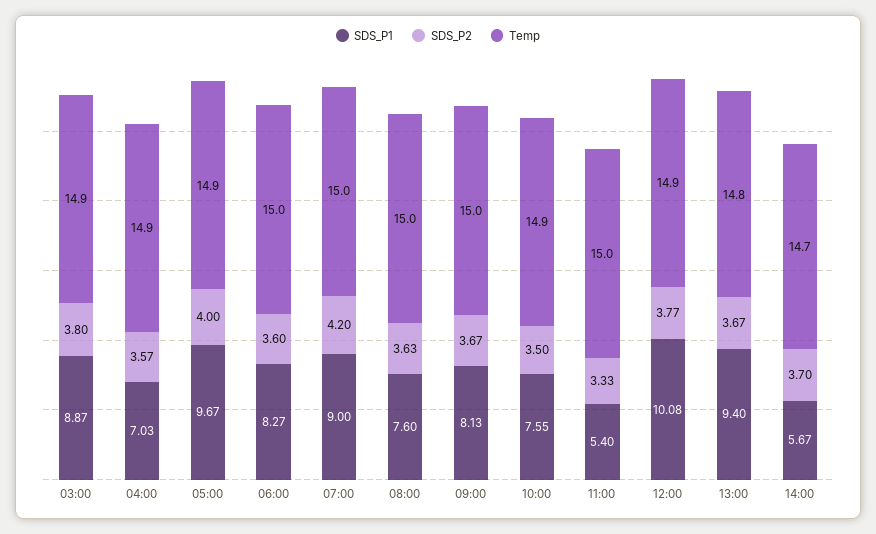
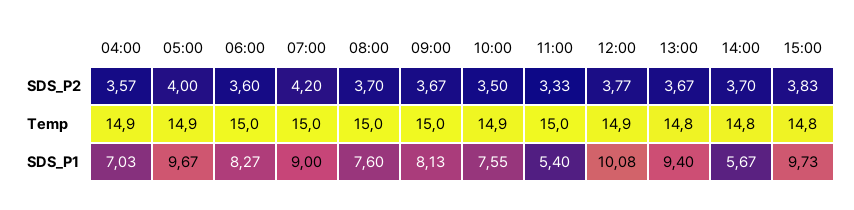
SDS_P1, 03:00: 8.87 -> none
SDS_P2, 03:00: 3.8 -> none
Temp, 03:00: 14.9 -> none
SDS_P2, 08:00: 3.63 -> 3.7
Temp, 14:00: 14.7 -> 14.8
SDS_P2, 15:00: none -> 3.83
Temp, 15:00: none -> 14.8
SDS_P1, 15:00: none -> 9.73

